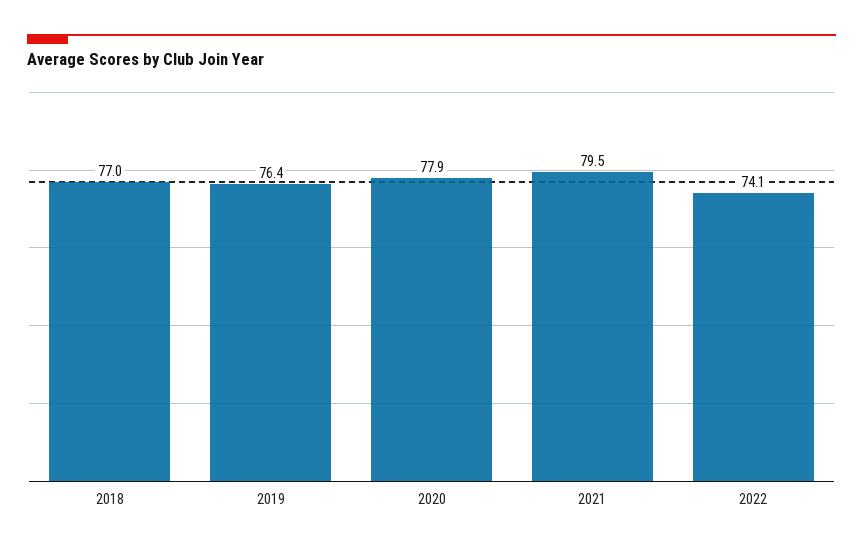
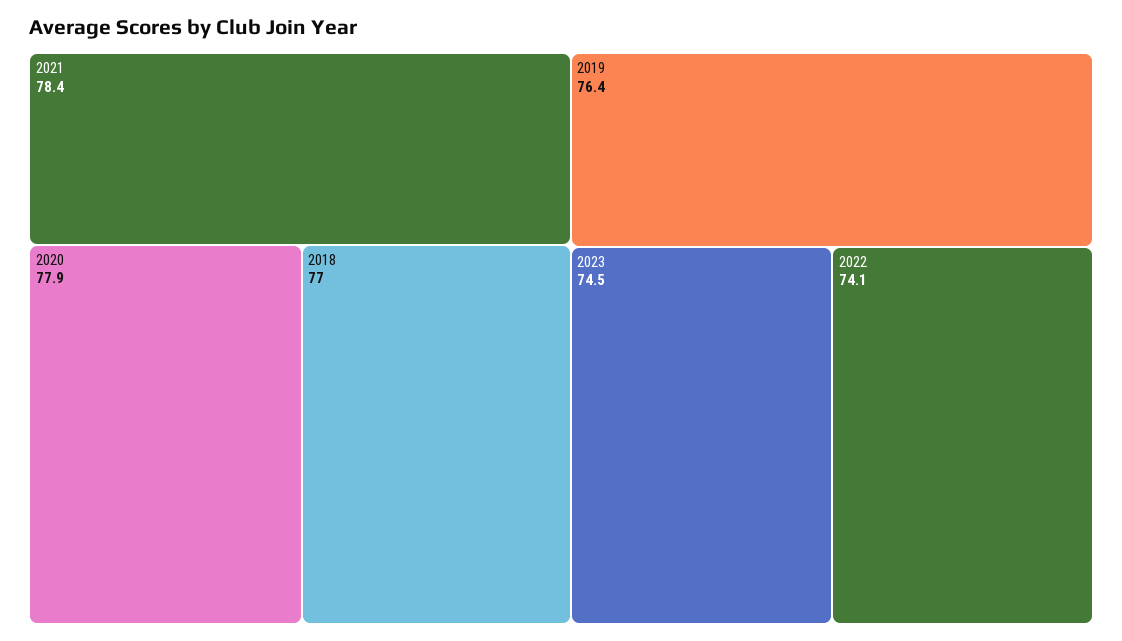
2021: 79.5 -> 78.4
2023: none -> 74.5

